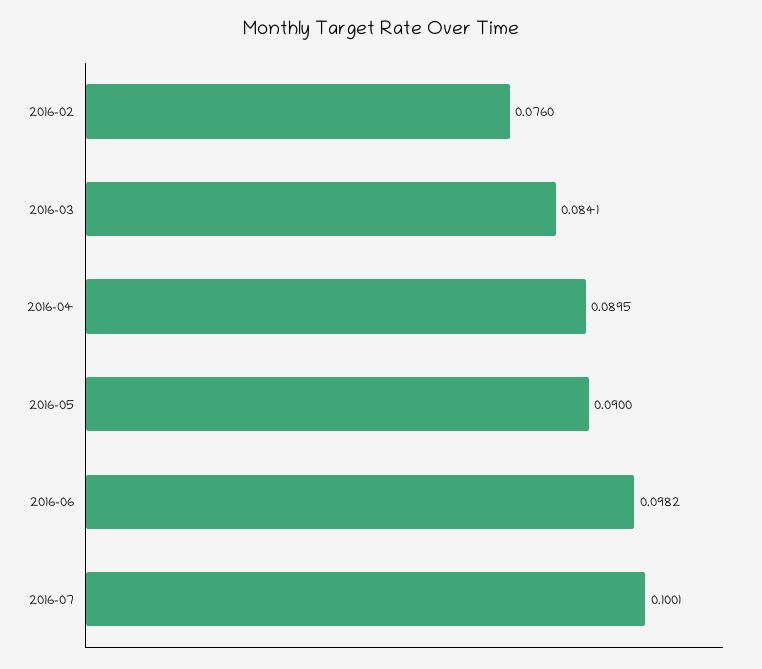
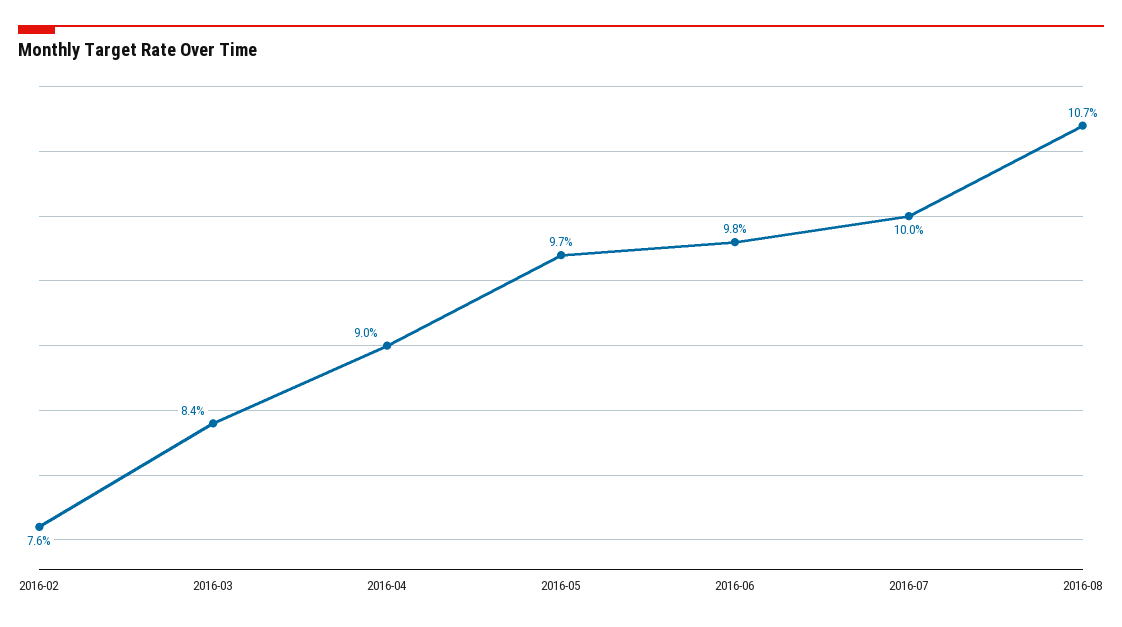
2016-05: 0.09 -> 0.097
2016-08: none -> 0.107

